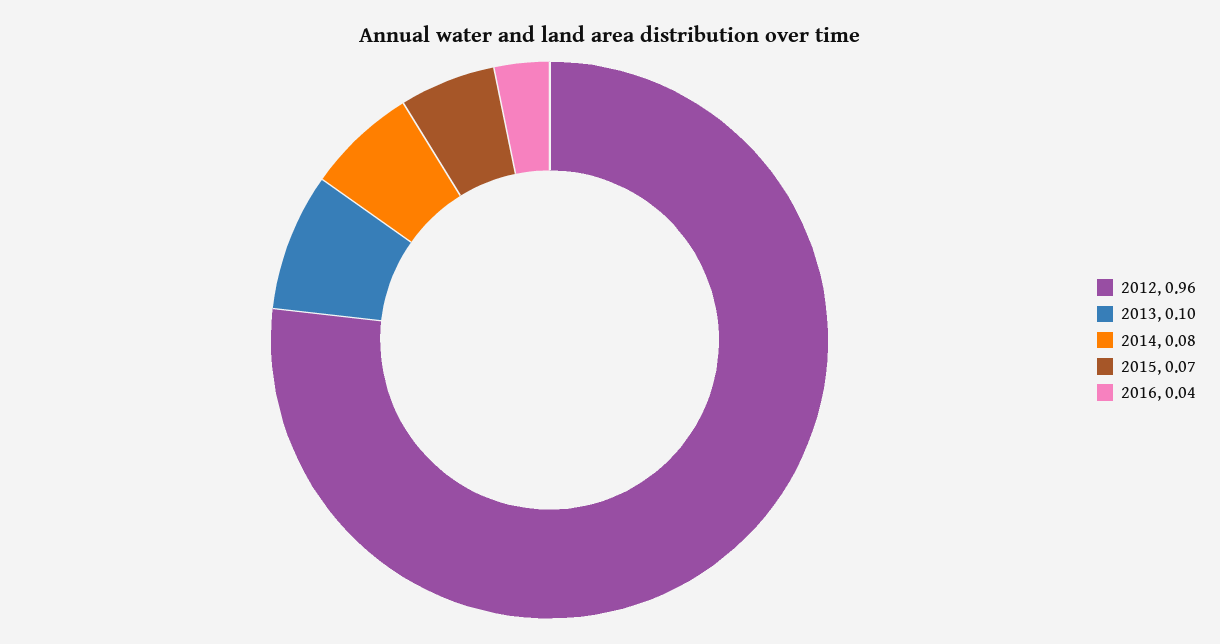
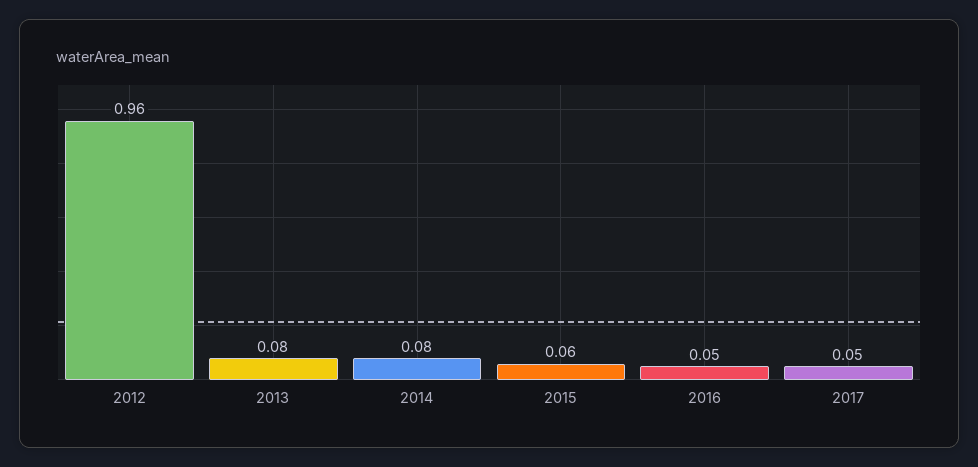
2013: 0.1 -> 0.08
2015: 0.07 -> 0.06
2016: 0.04 -> 0.05
2017: none -> 0.05

